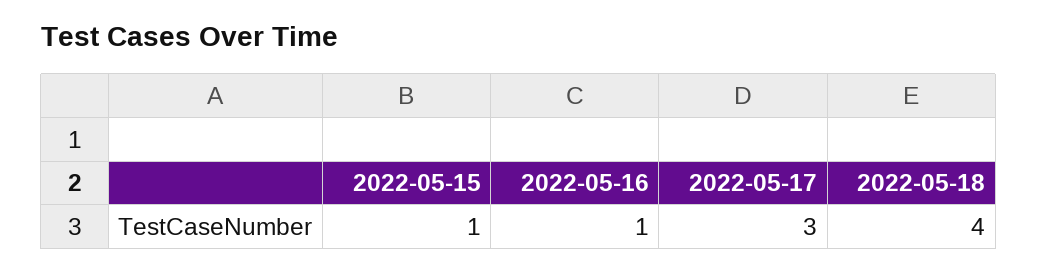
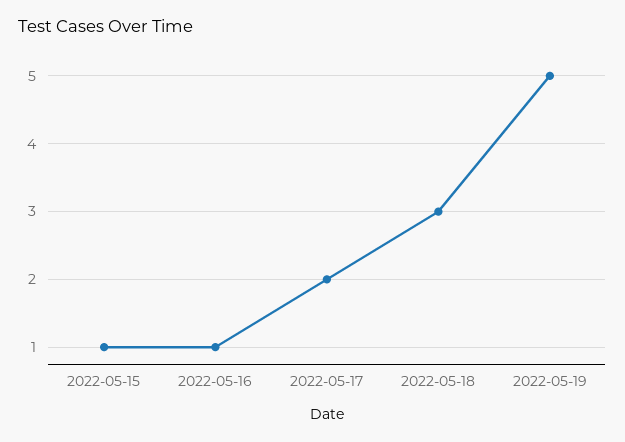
2022-05-17: 3 -> 2
2022-05-18: 4 -> 3
2022-05-19: none -> 5

